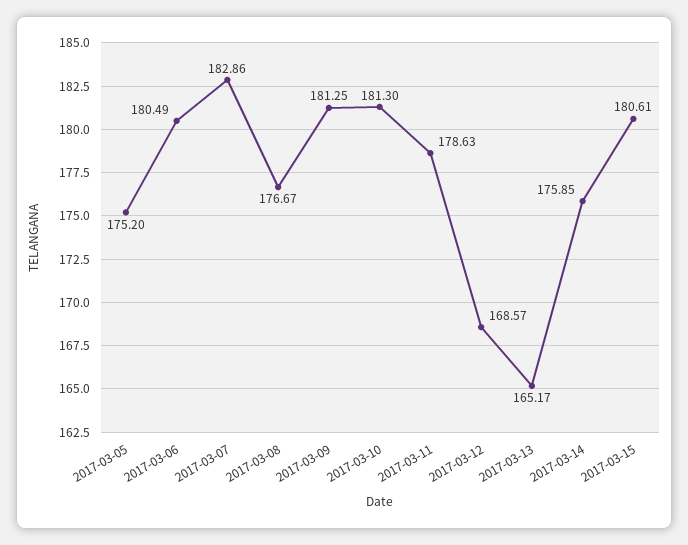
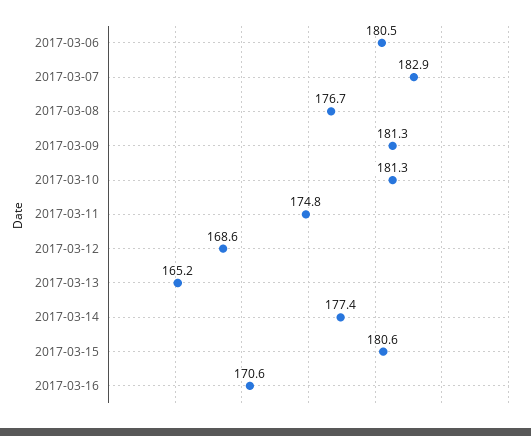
2017-03-05: 175.2 -> none
2017-03-11: 178.63 -> 174.8
2017-03-14: 175.85 -> 177.4
2017-03-16: none -> 170.6

